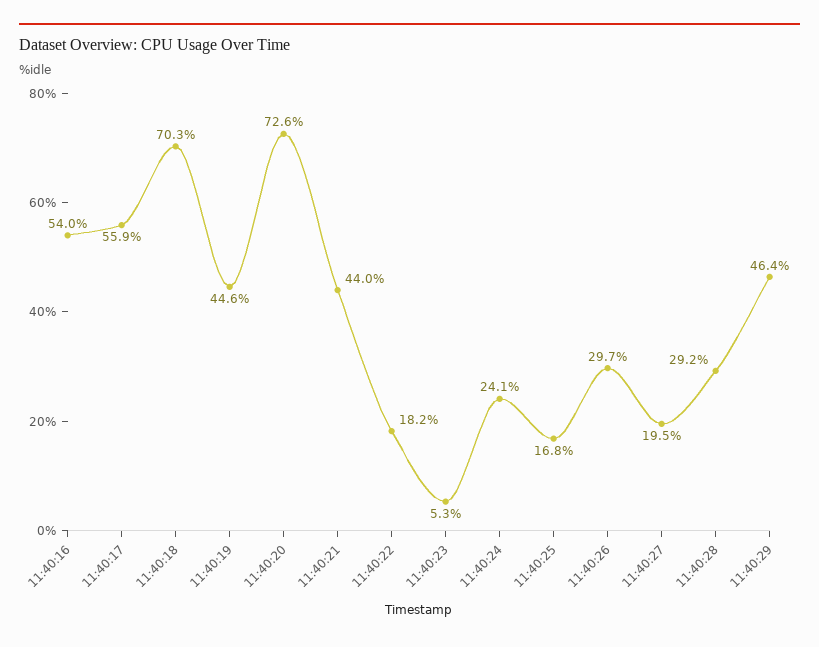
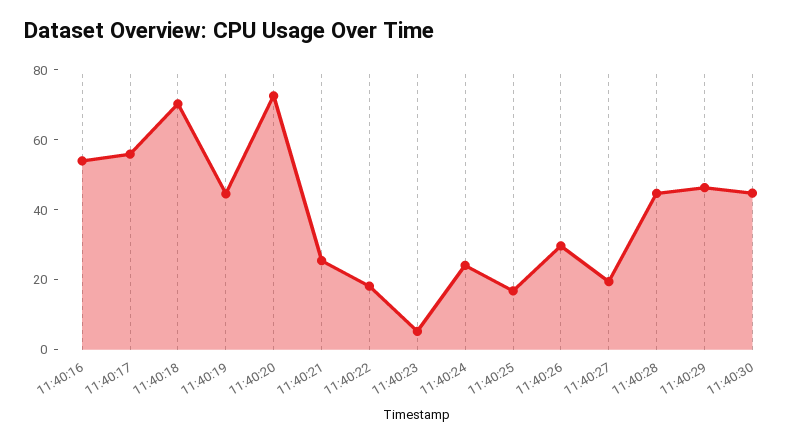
11:40:21: 44 -> 25
11:40:28: 29.2 -> 45
11:40:30: none -> 45

